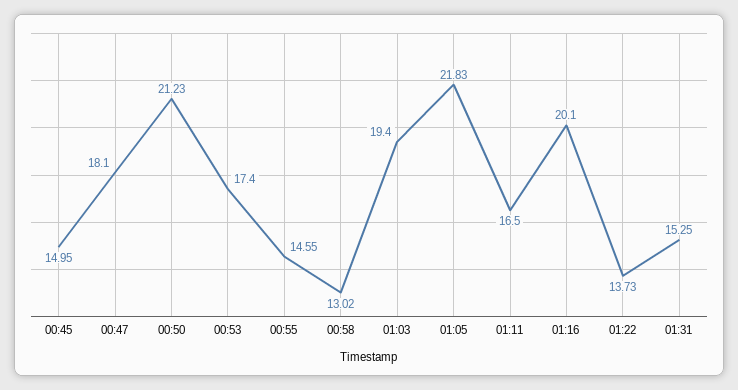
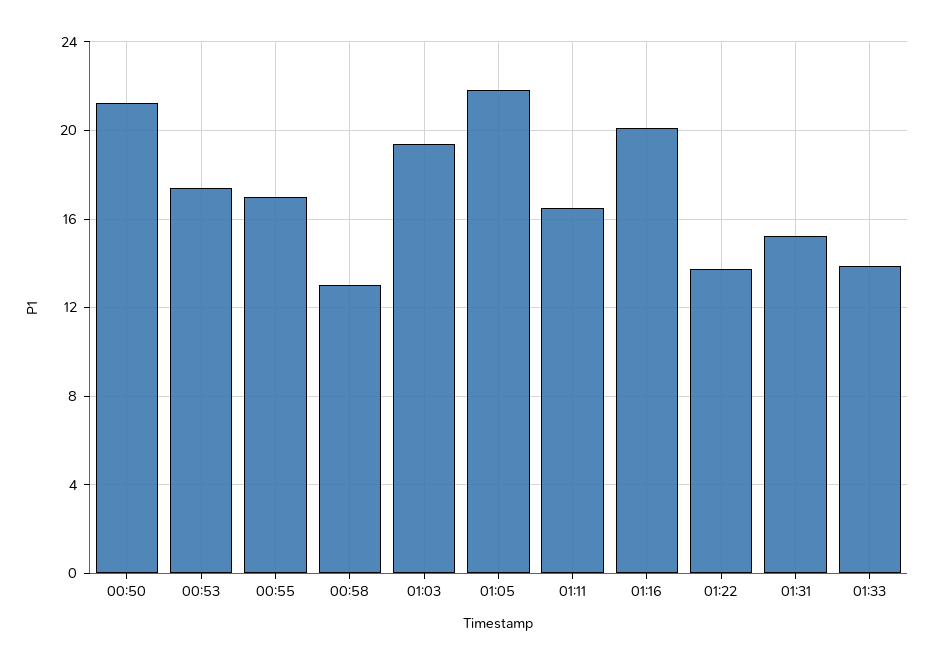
00:45: 14.95 -> none
00:47: 18.1 -> none
00:55: 14.55 -> 17
01:33: none -> 14

